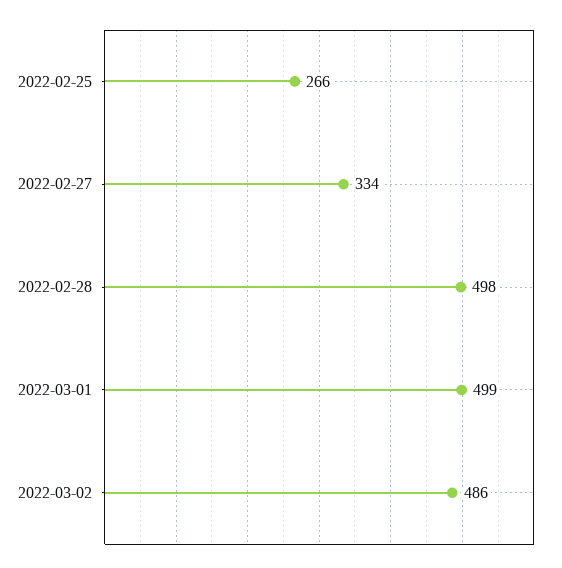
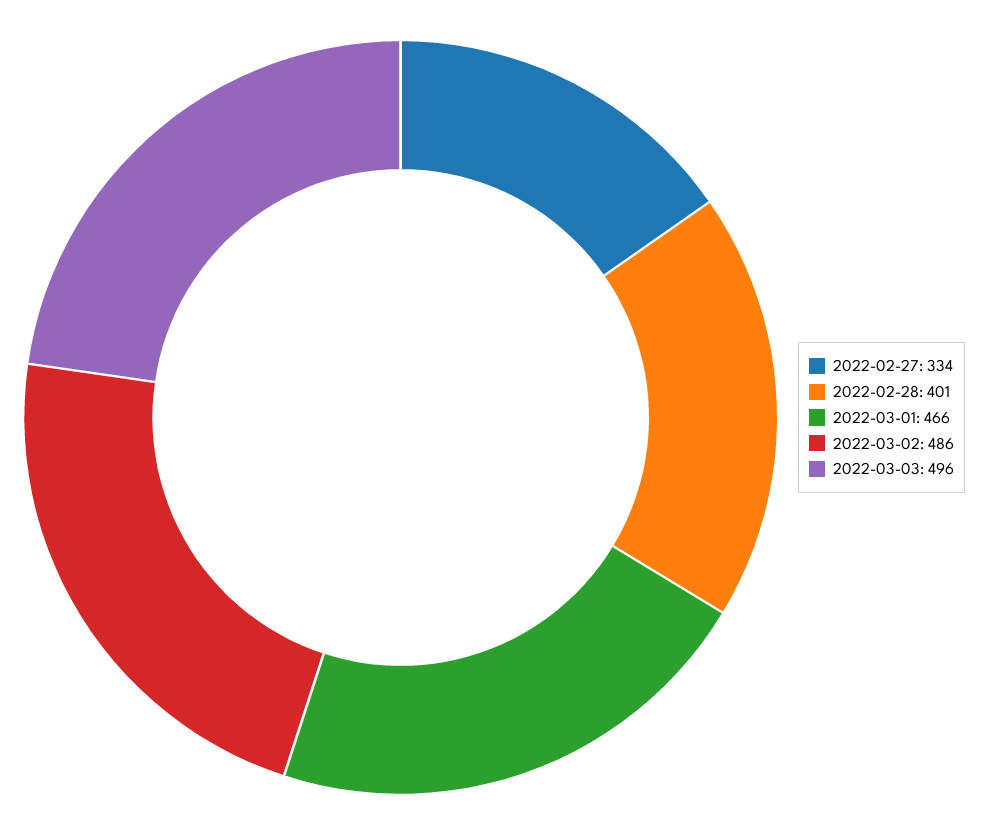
2022-02-25: 266 -> none
2022-02-28: 498 -> 401
2022-03-01: 499 -> 466
2022-03-03: none -> 496

